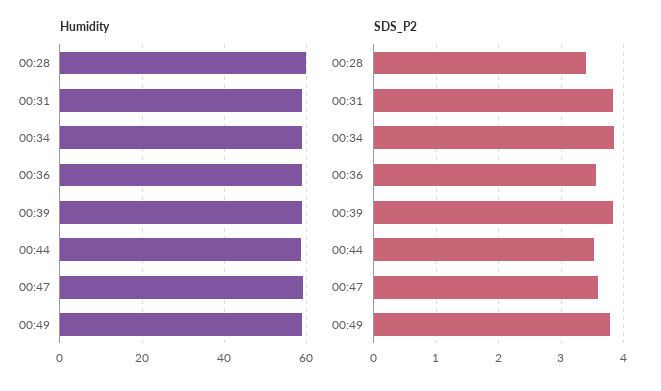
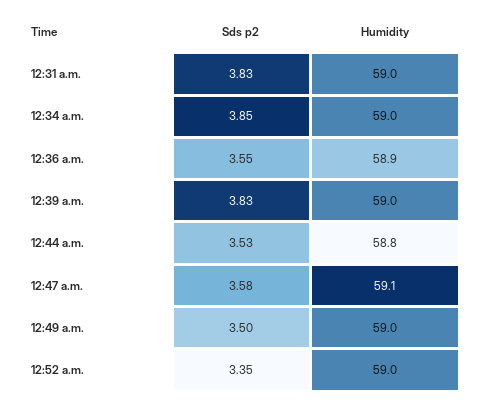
Humidity, 00:28: 60 -> none
SDS_P2, 00:28: 3.4 -> none
SDS_P2, 00:49: 3.8 -> 3.5
SDS_P2, 12:52 a.m.: none -> 3.35
Humidity, 12:52 a.m.: none -> 59

